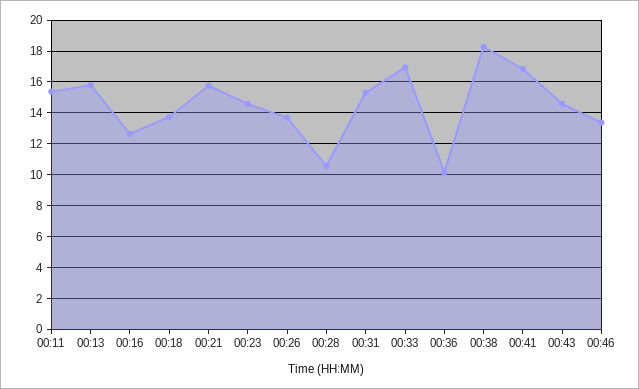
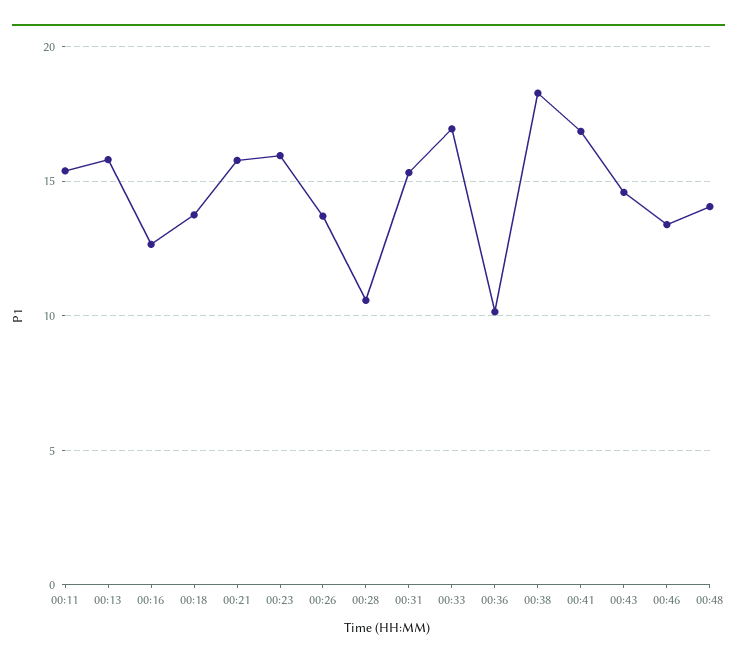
00:23: 14.5 -> 16
00:48: none -> 14

